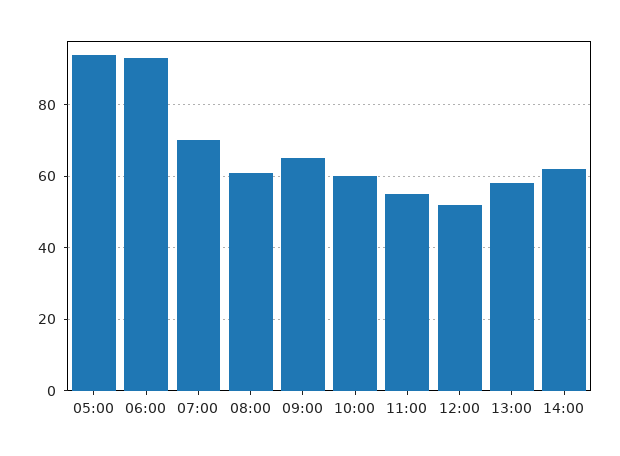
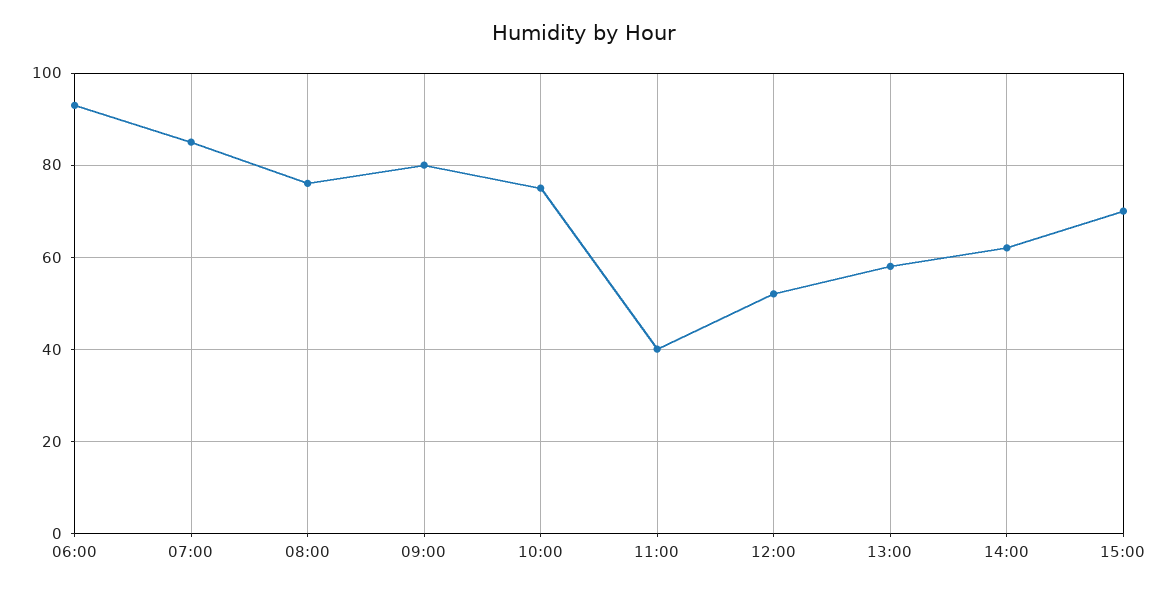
05:00: 95 -> none
07:00: 70 -> 85
08:00: 60 -> 75
09:00: 65 -> 80
10:00: 60 -> 75
11:00: 55 -> 40
15:00: none -> 70

